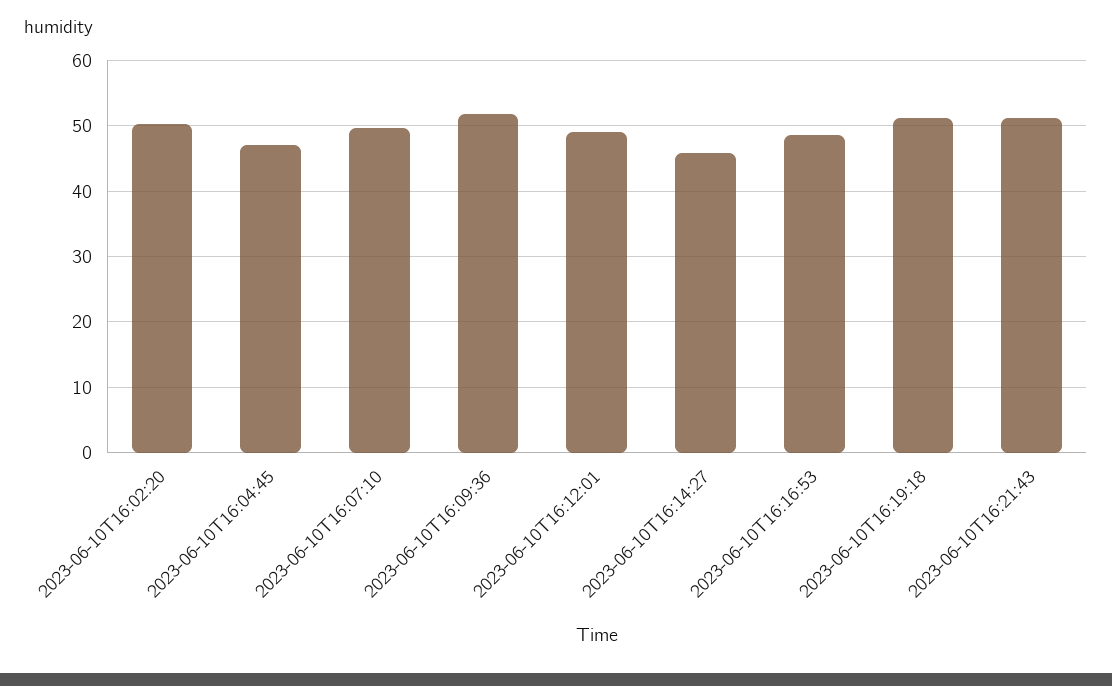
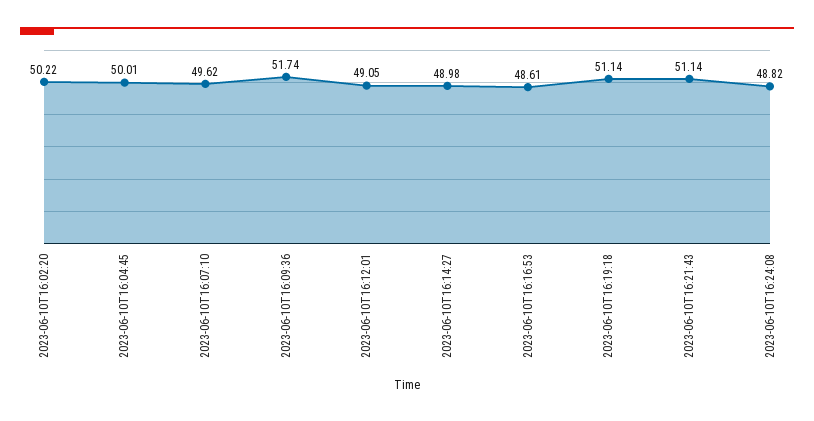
2023-06-10T16:04:45: 47 -> 50.01
2023-06-10T16:14:27: 46 -> 48.98
2023-06-10T16:24:08: none -> 48.82

